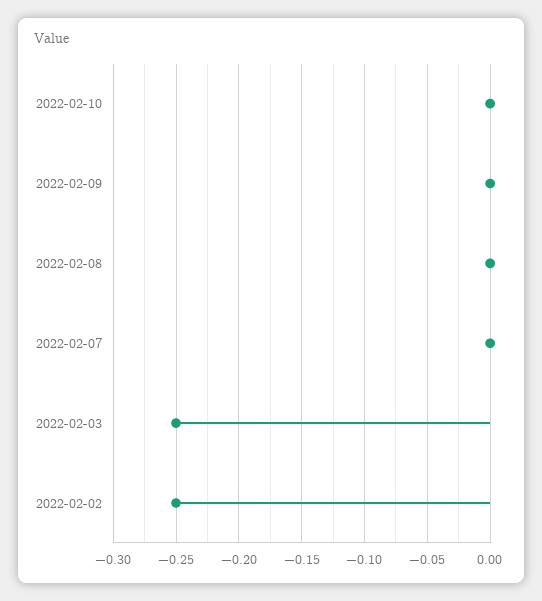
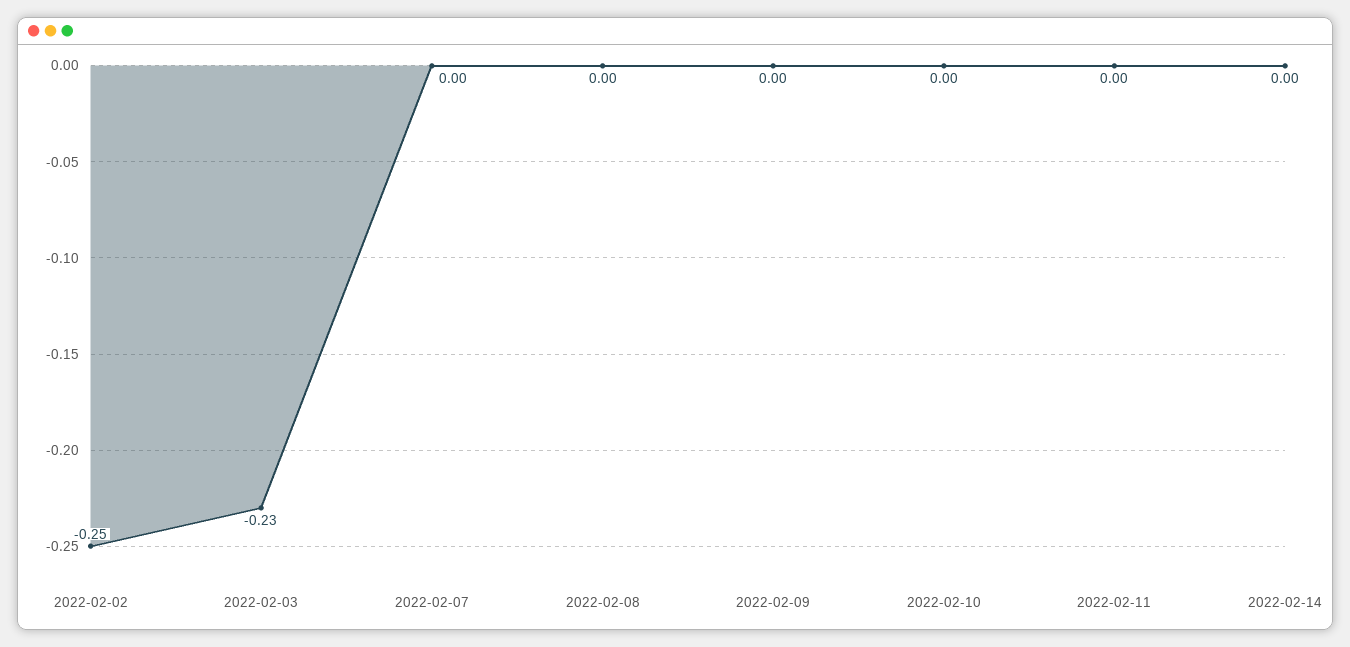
2022-02-03: -0.25 -> -0.23
2022-02-11: none -> 0
2022-02-14: none -> 0

